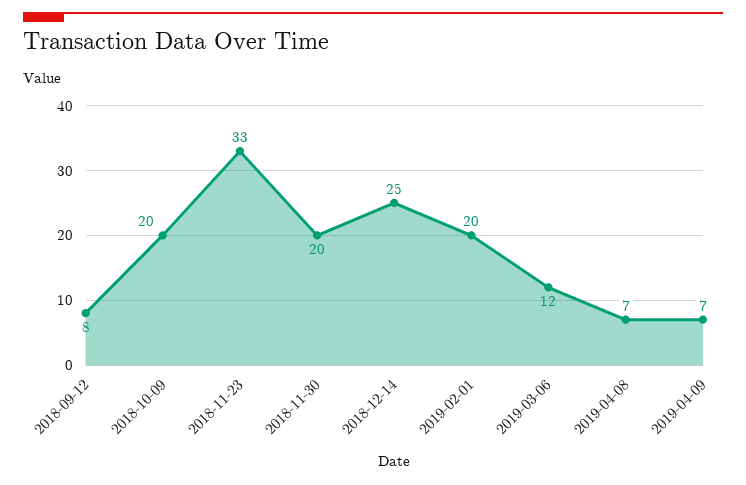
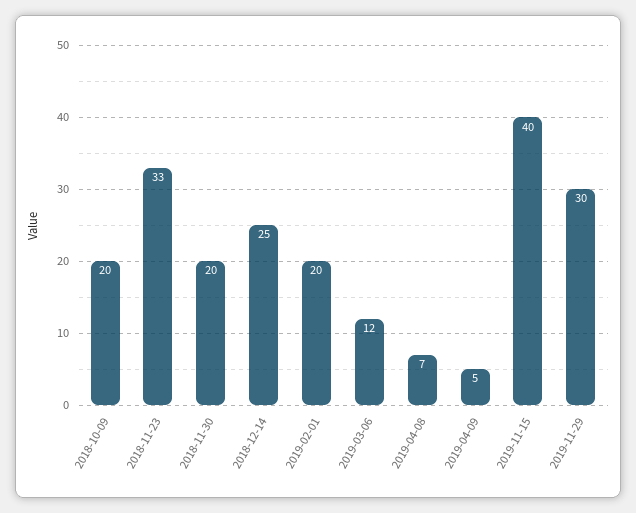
2018-09-12: 8 -> none
2019-04-09: 7 -> 5
2019-11-15: none -> 40
2019-11-29: none -> 30

